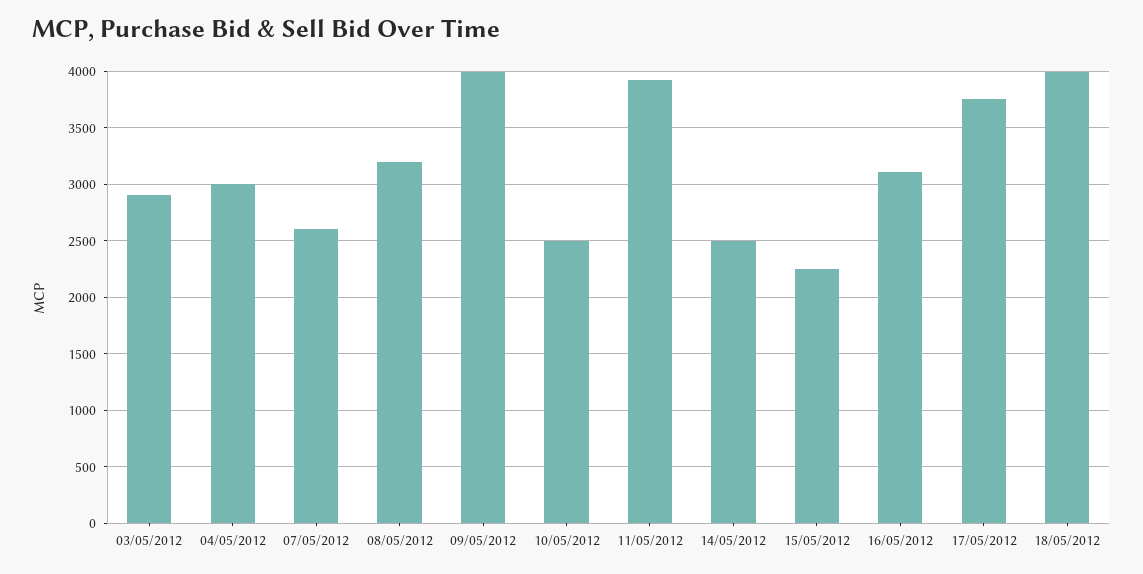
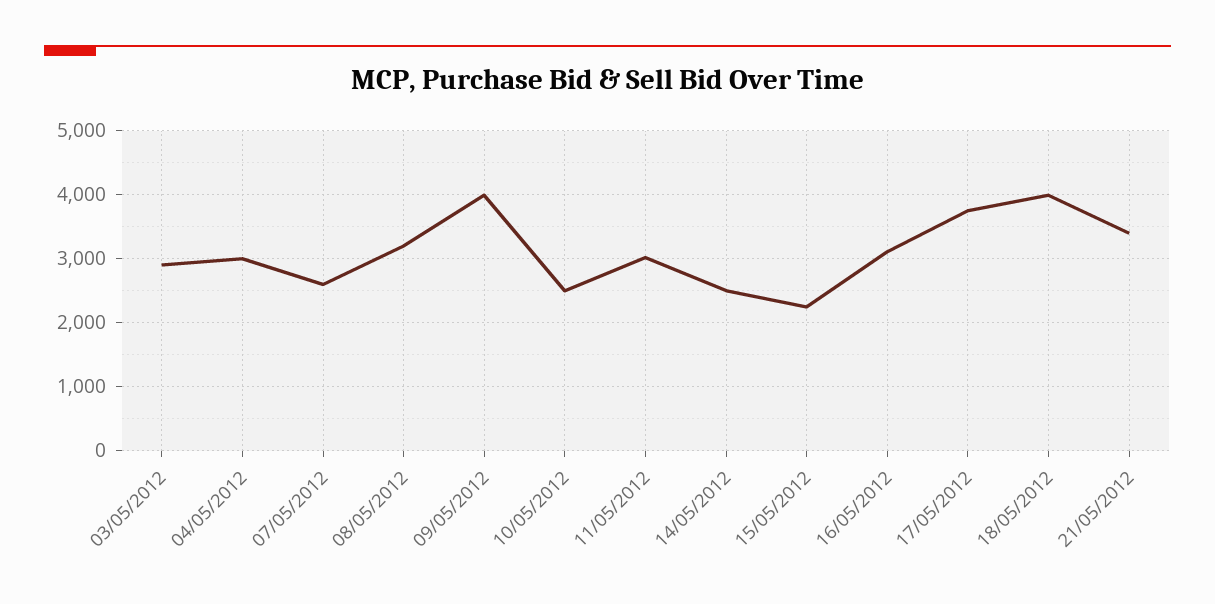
11/05/2012: 3900 -> 3000
21/05/2012: none -> 3400

